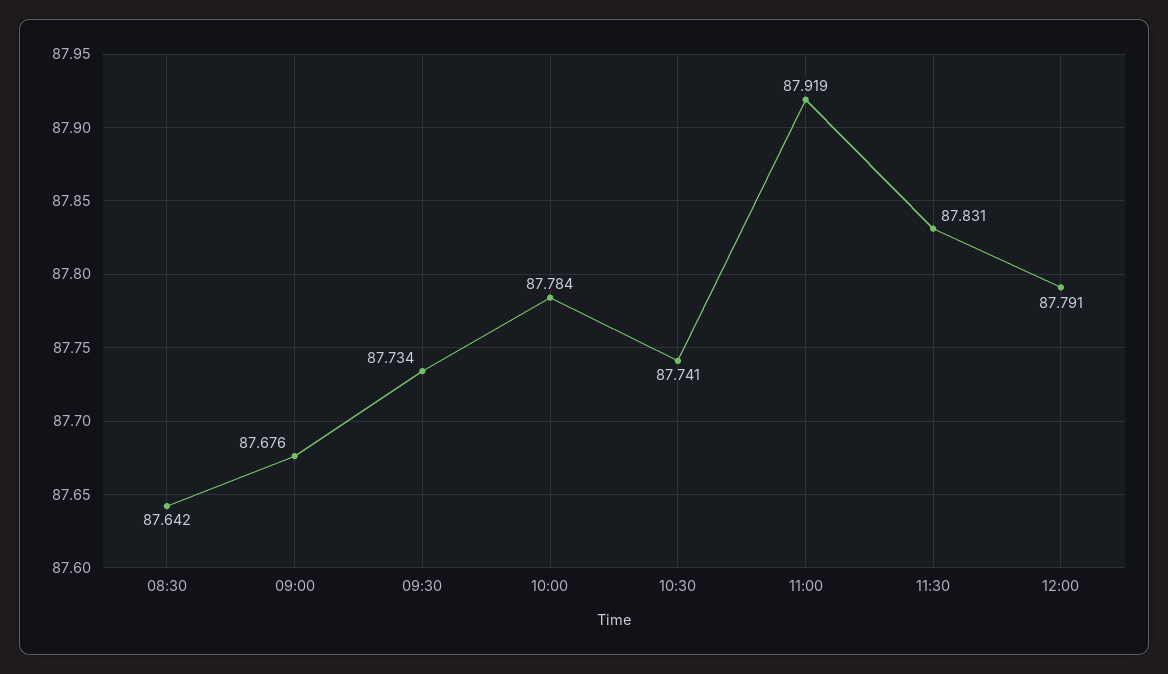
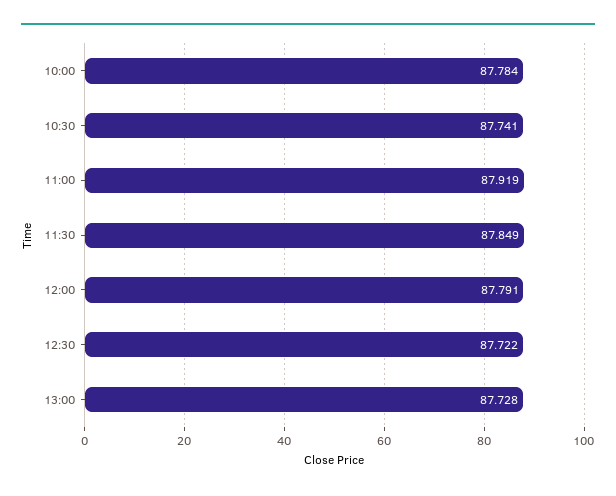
08:30: 87.642 -> none
09:00: 87.676 -> none
09:30: 87.734 -> none
11:30: 87.831 -> 87.849
12:30: none -> 87.722
13:00: none -> 87.728

